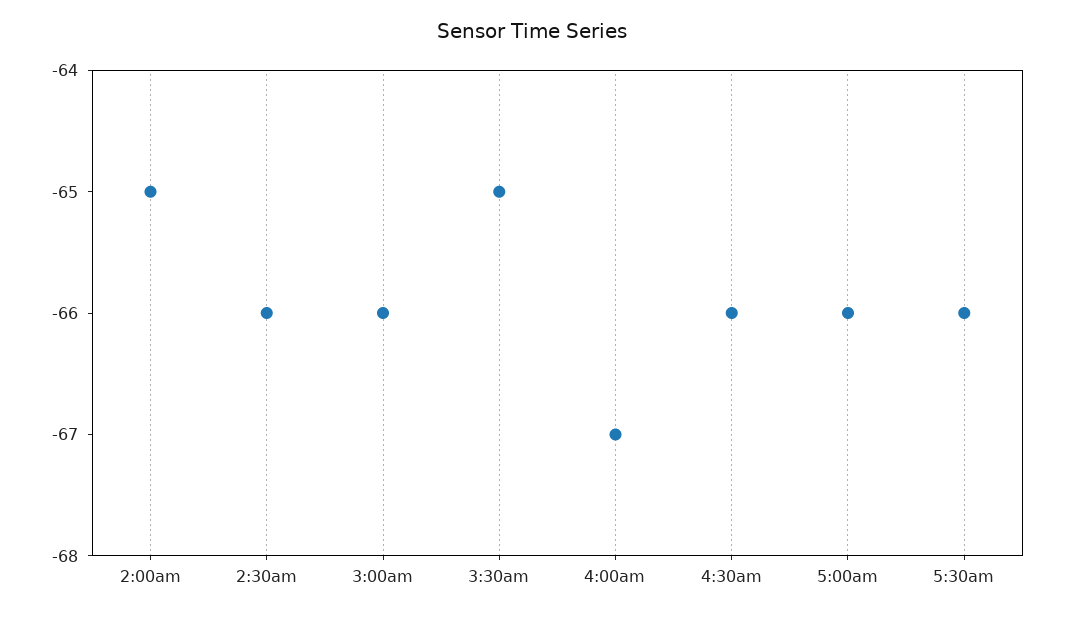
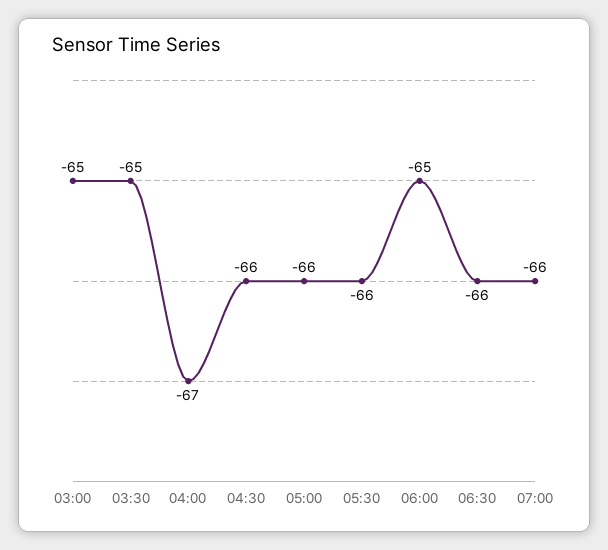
2:00am: -65 -> none
2:30am: -66 -> none
3:00am: -66 -> -65
06:00: none -> -65
06:30: none -> -66
07:00: none -> -66

